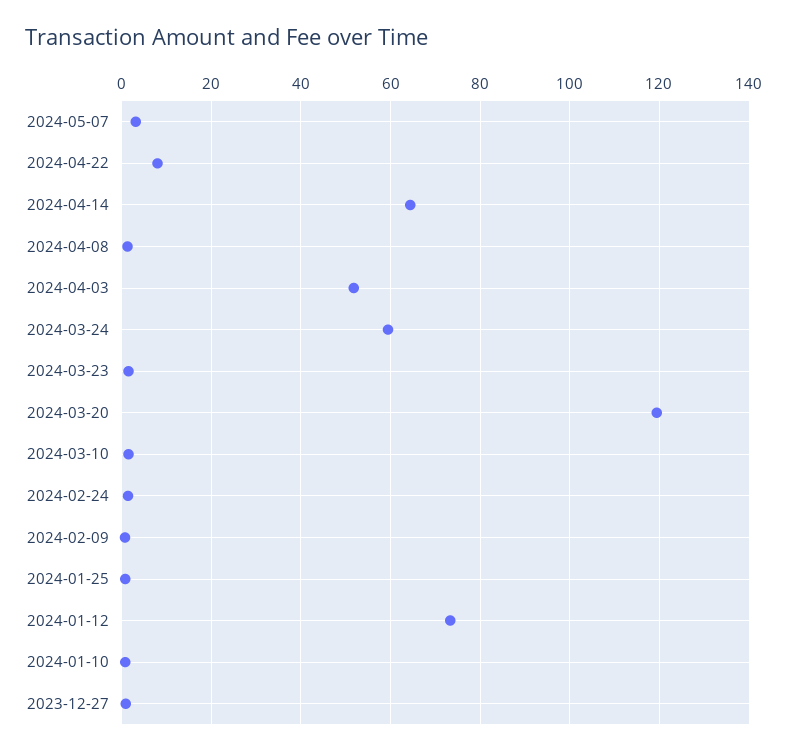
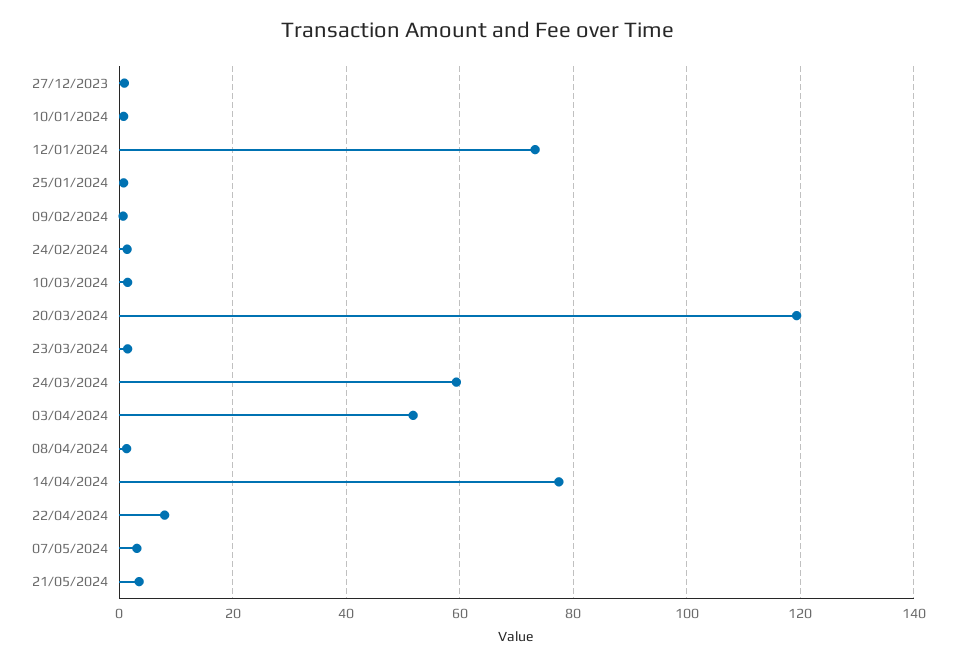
2024-04-14: 64 -> 78
21/05/2024: none -> 4

